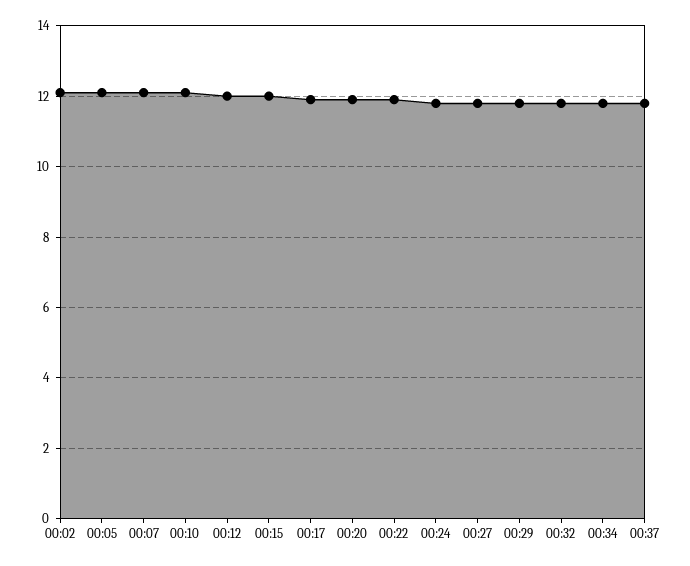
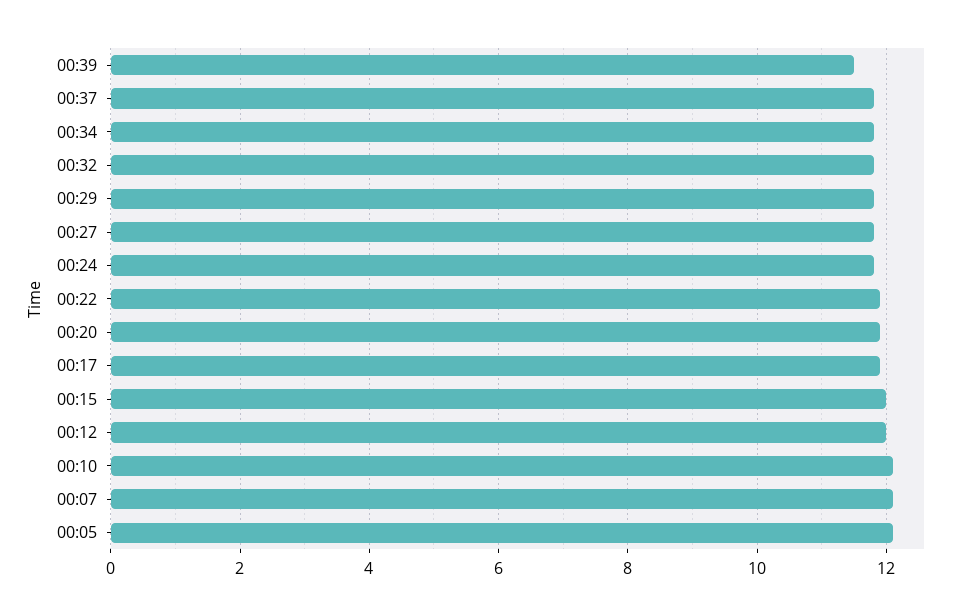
00:02: 12 -> none
00:39: none -> 11.5

